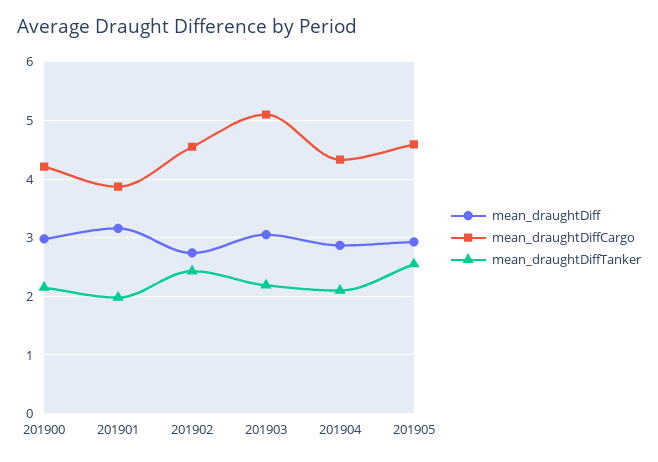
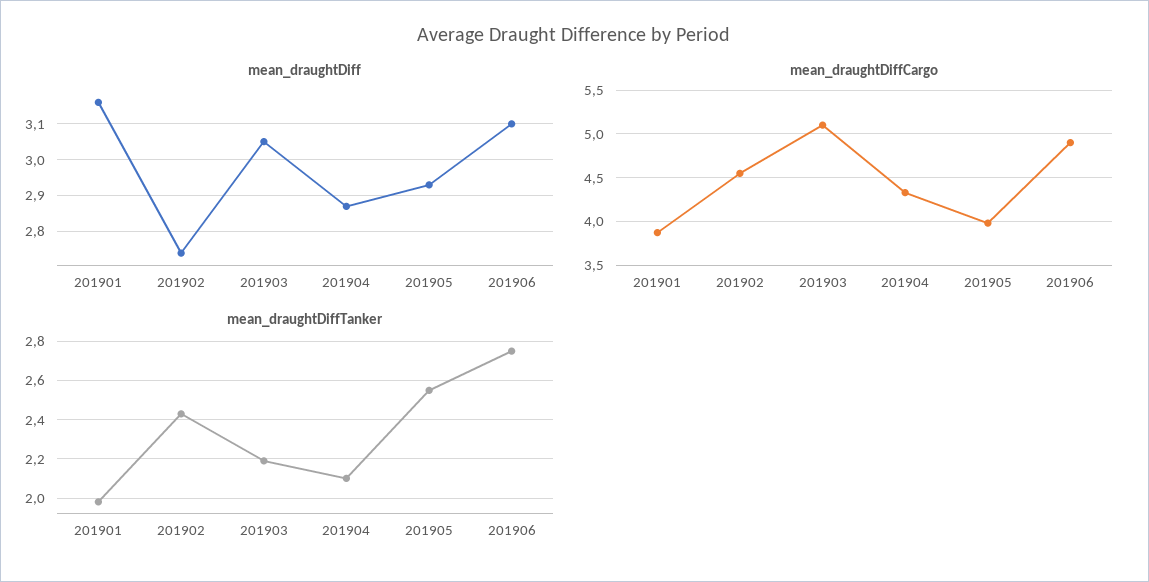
mean_draughtDiff, 201900: 3 -> none
mean_draughtDiffCargo, 201900: 4.2 -> none
mean_draughtDiffTanker, 201900: 2.2 -> none
mean_draughtDiffCargo, 201905: 4.6 -> 4
mean_draughtDiff, 201906: none -> 3.1
mean_draughtDiffCargo, 201906: none -> 4.9
mean_draughtDiffTanker, 201906: none -> 2.75

